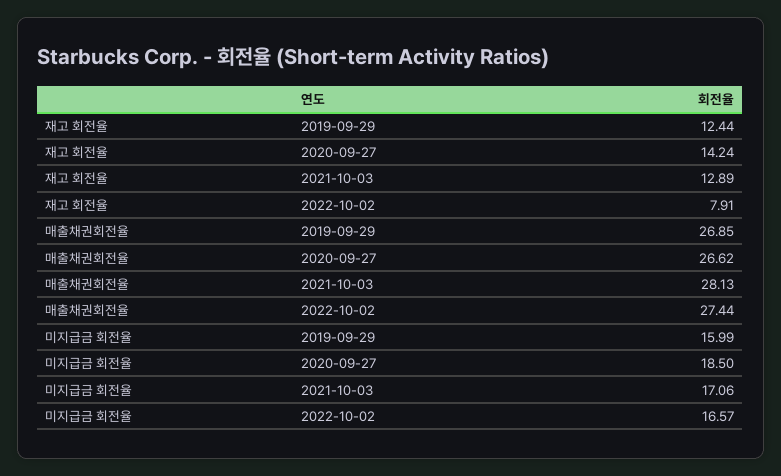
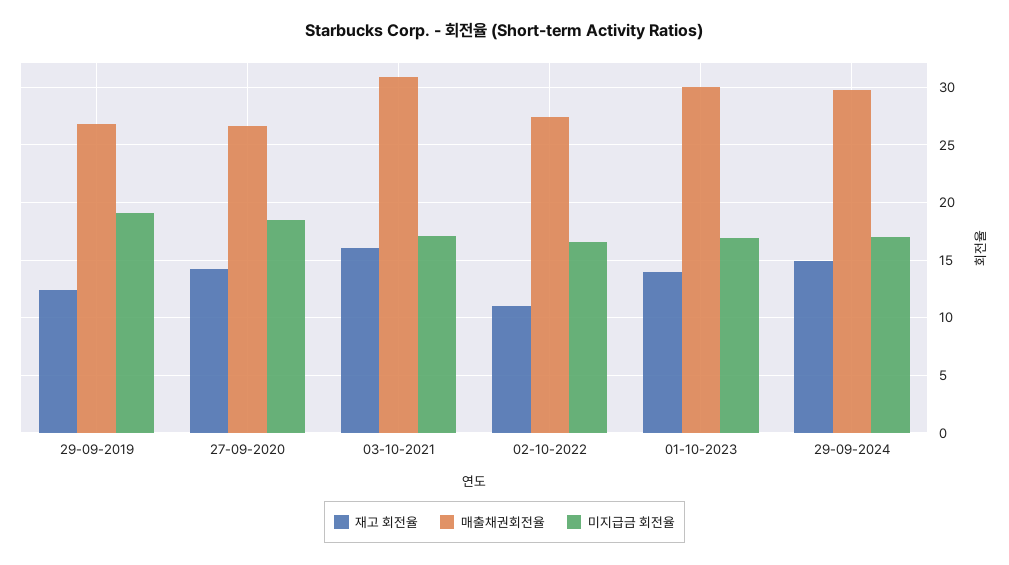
재고 회전율, 2021-10-03: 12.89 -> 16
재고 회전율, 2022-10-02: 7.91 -> 11
매출채권회전율, 2021-10-03: 28.13 -> 31
미지급금 회전율, 2019-09-29: 15.99 -> 19
재고 회전율, 01-10-2023: none -> 14
매출채권회전율, 01-10-2023: none -> 30
미지급금 회전율, 01-10-2023: none -> 17
재고 회전율, 29-09-2024: none -> 15
매출채권회전율, 29-09-2024: none -> 30
미지급금 회전율, 29-09-2024: none -> 17

